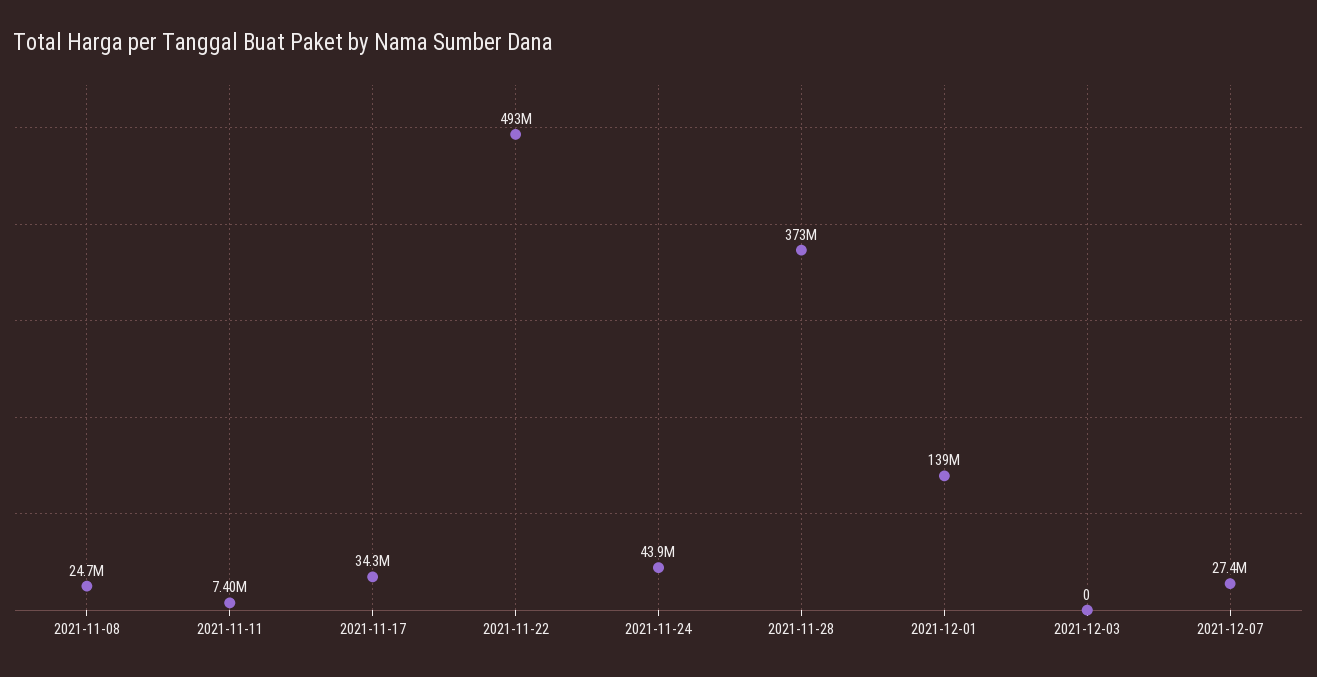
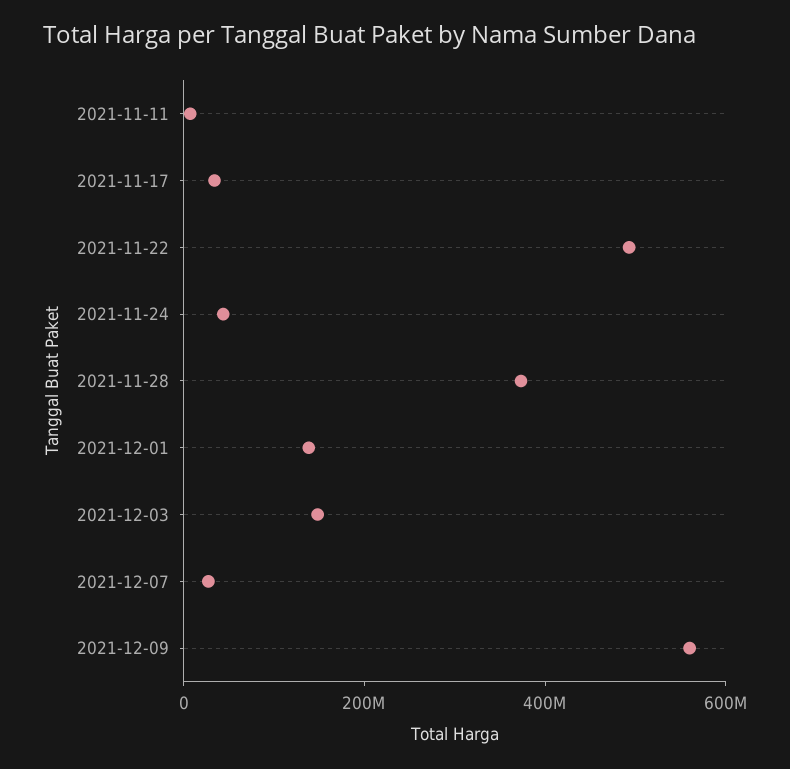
2021-11-08: 24700000 -> none
2021-12-03: 0 -> 150000000
2021-12-09: none -> 550000000

